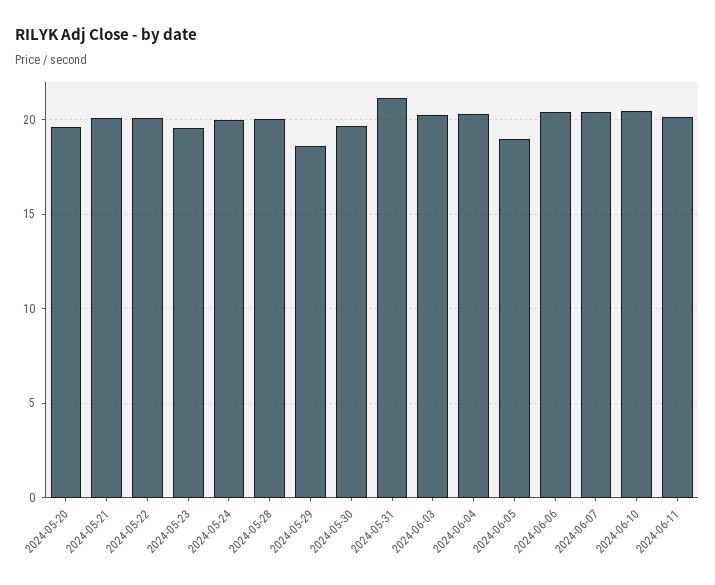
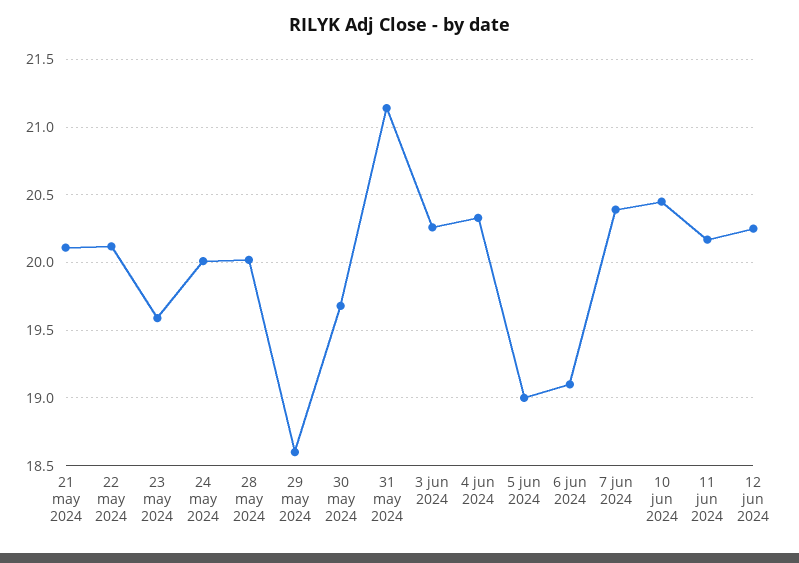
2024-05-20: 19.5 -> none
2024-06-06: 20.5 -> 19.1
12 jun 2024: none -> 20.25

